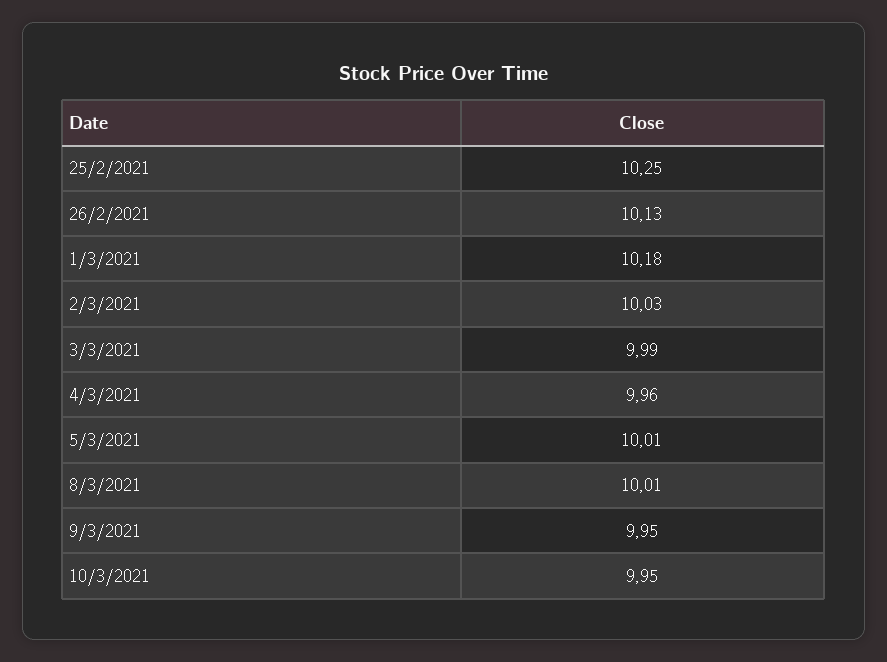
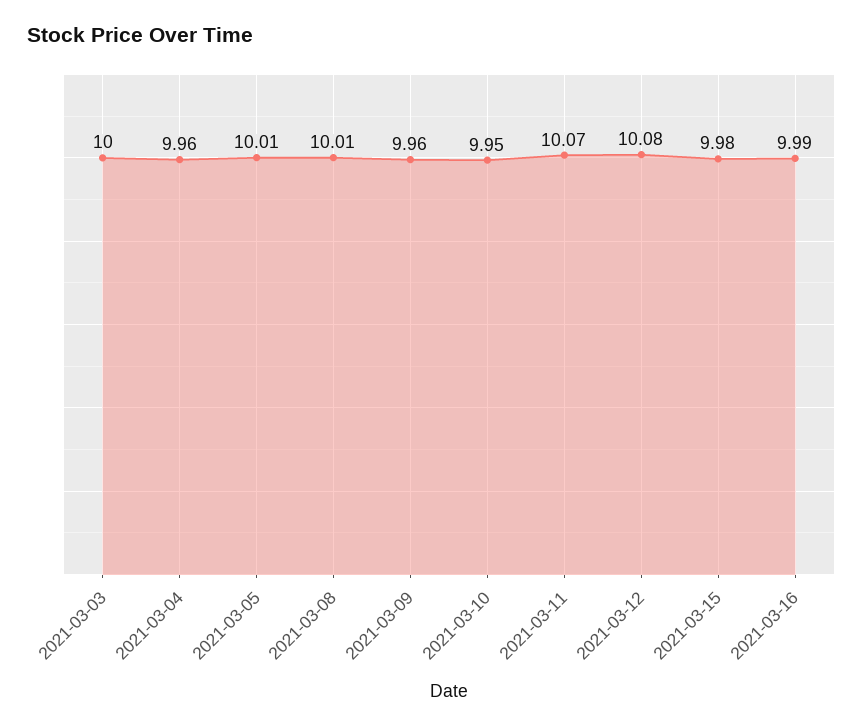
25/2/2021: 10.25 -> none
26/2/2021: 10.13 -> none
1/3/2021: 10.18 -> none
2/3/2021: 10.03 -> none
3/3/2021: 9.99 -> 10
9/3/2021: 9.95 -> 9.96
2021-03-11: none -> 10.07
2021-03-12: none -> 10.08
2021-03-15: none -> 9.98
2021-03-16: none -> 9.99

